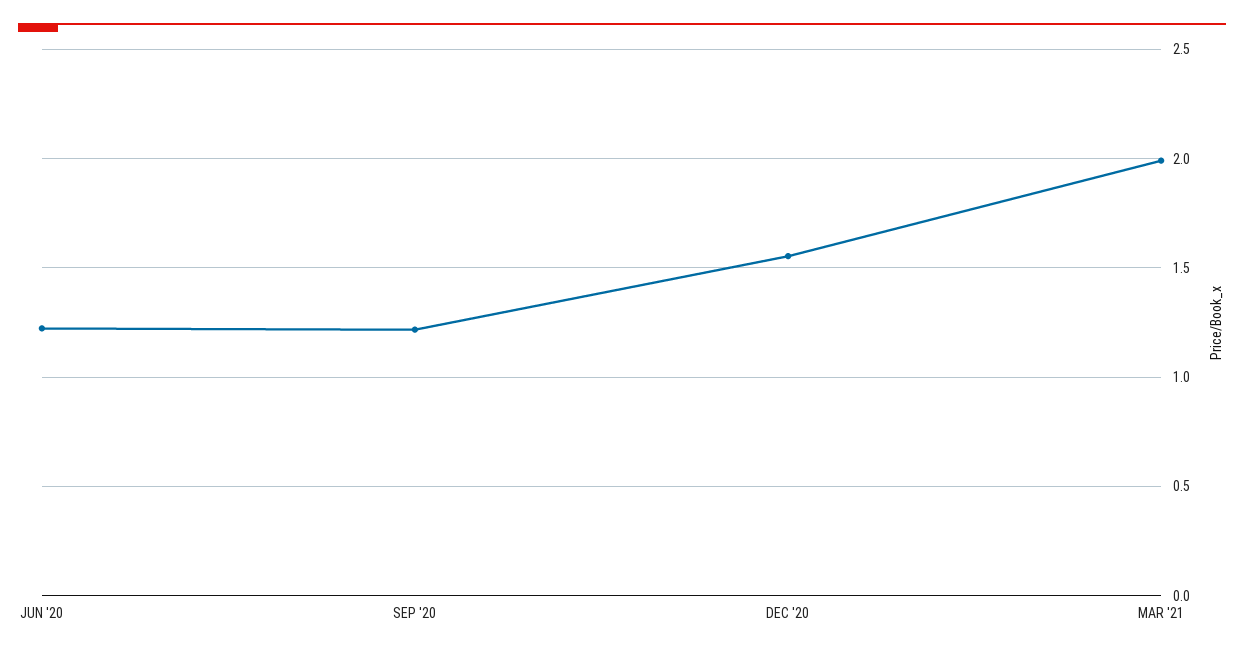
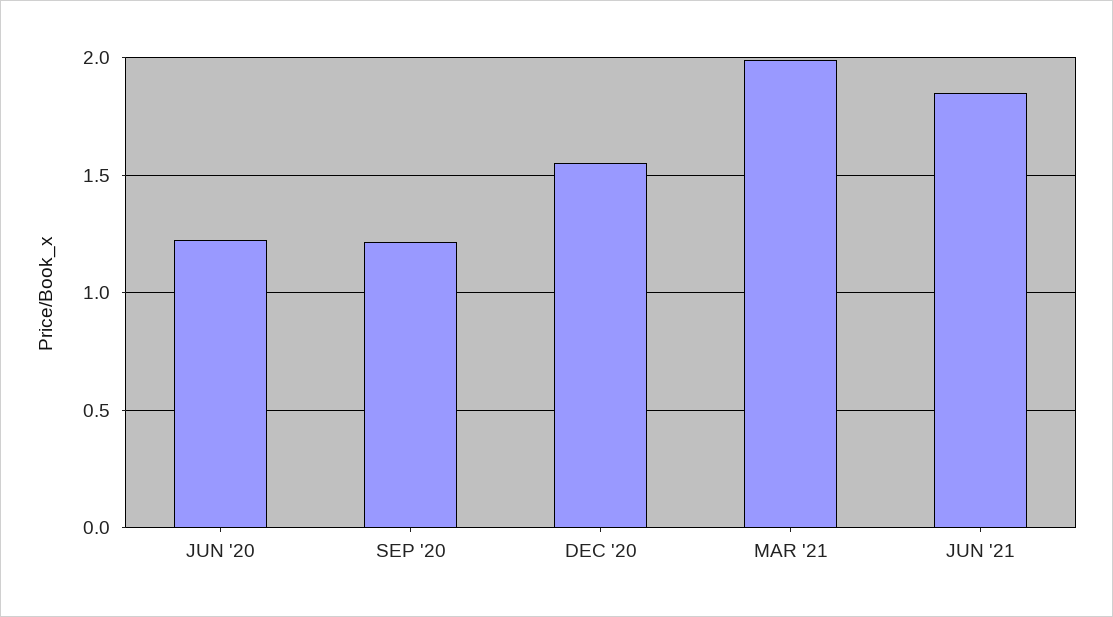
JUN '21: none -> 1.85

